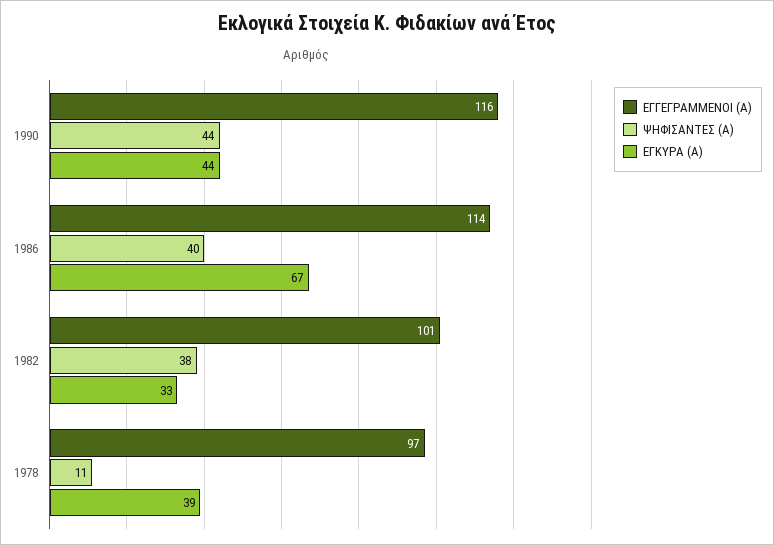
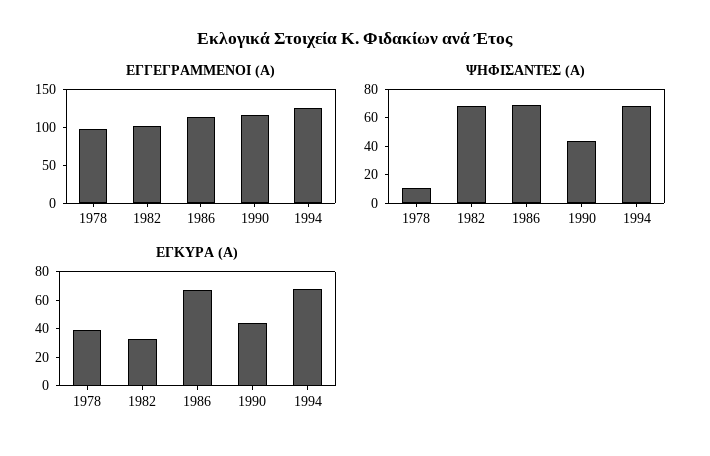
ΨΗΦΙΣΑΝΤΕΣ (Α), 1986: 40 -> 70
ΨΗΦΙΣΑΝΤΕΣ (Α), 1982: 38 -> 70
ΕΓΓΕΓΡΑΜΜΕΝΟΙ (Α), 1994: none -> 125
ΨΗΦΙΣΑΝΤΕΣ (Α), 1994: none -> 70
ΕΓΚΥΡΑ (Α), 1994: none -> 70

